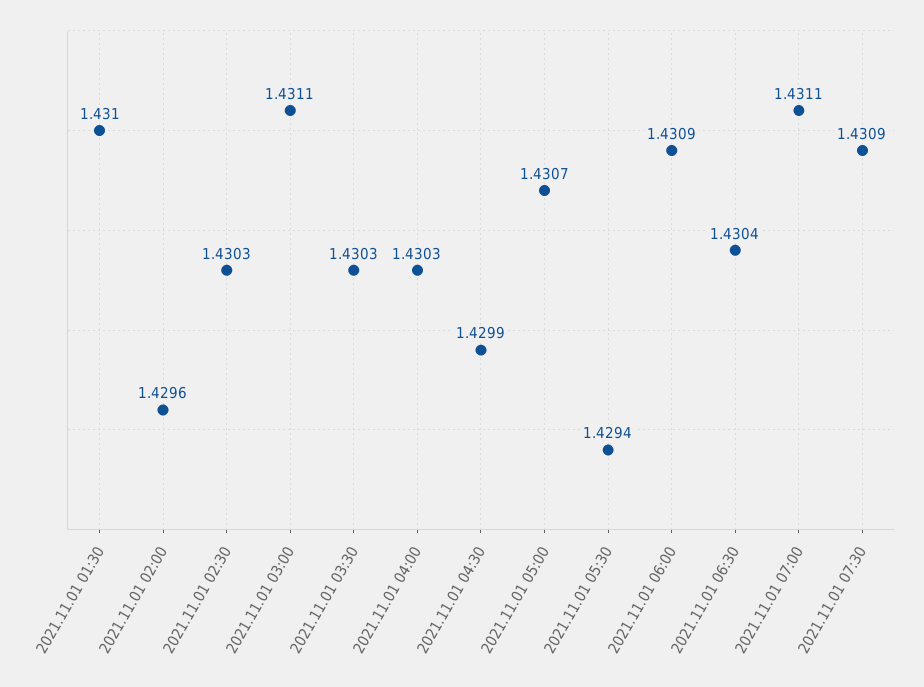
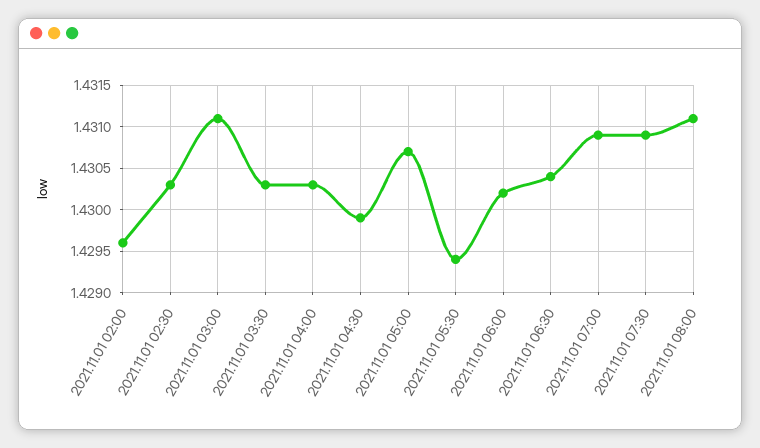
2021.11.01 01:30: 1.431 -> none
2021.11.01 06:00: 1.4309 -> 1.4302
2021.11.01 07:00: 1.4311 -> 1.4309
2021.11.01 08:00: none -> 1.4311

